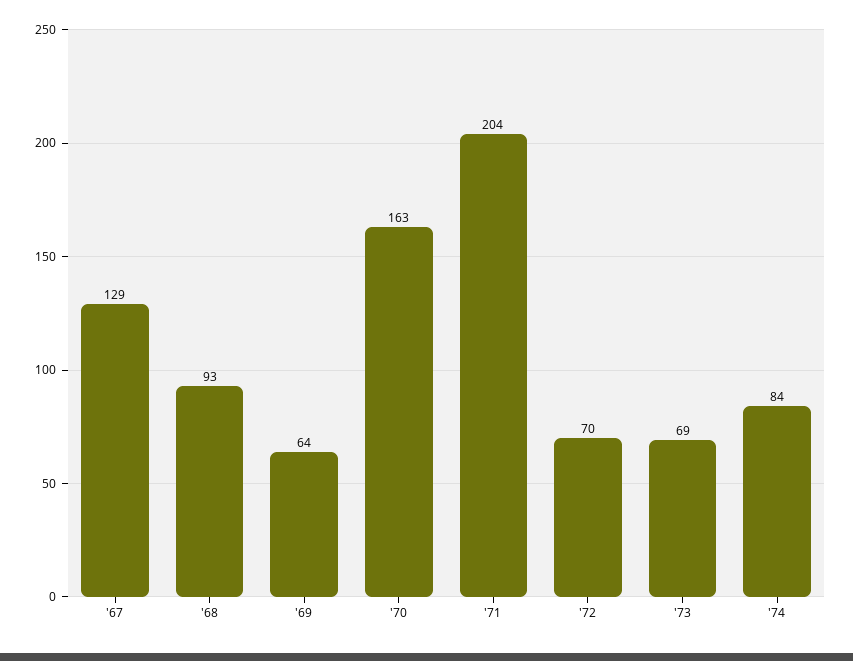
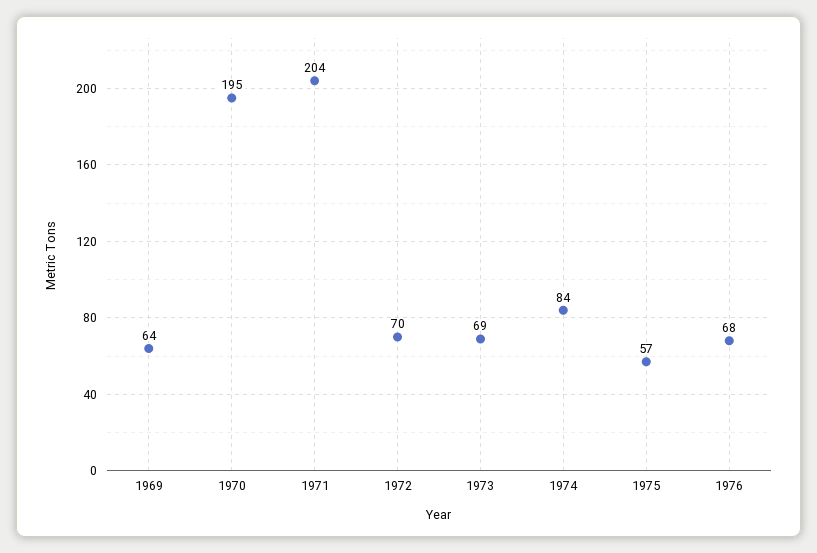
'67: 129 -> none
'68: 93 -> none
'70: 163 -> 195
1975: none -> 57
1976: none -> 68

